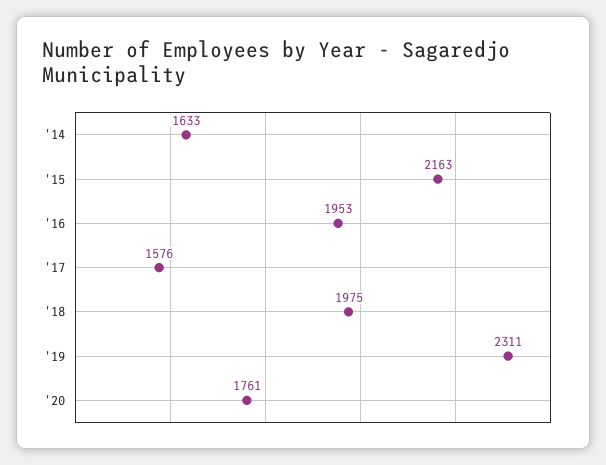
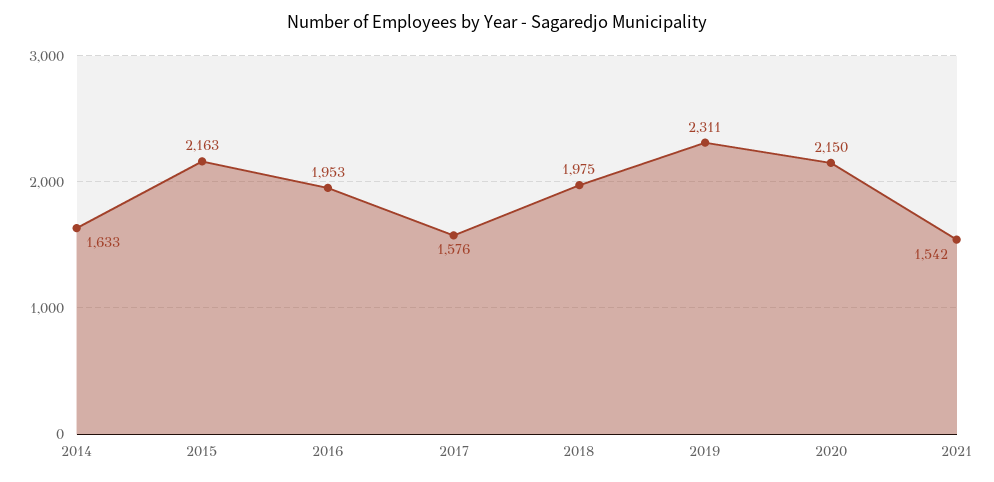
'20: 1761 -> 2150
2021: none -> 1542

